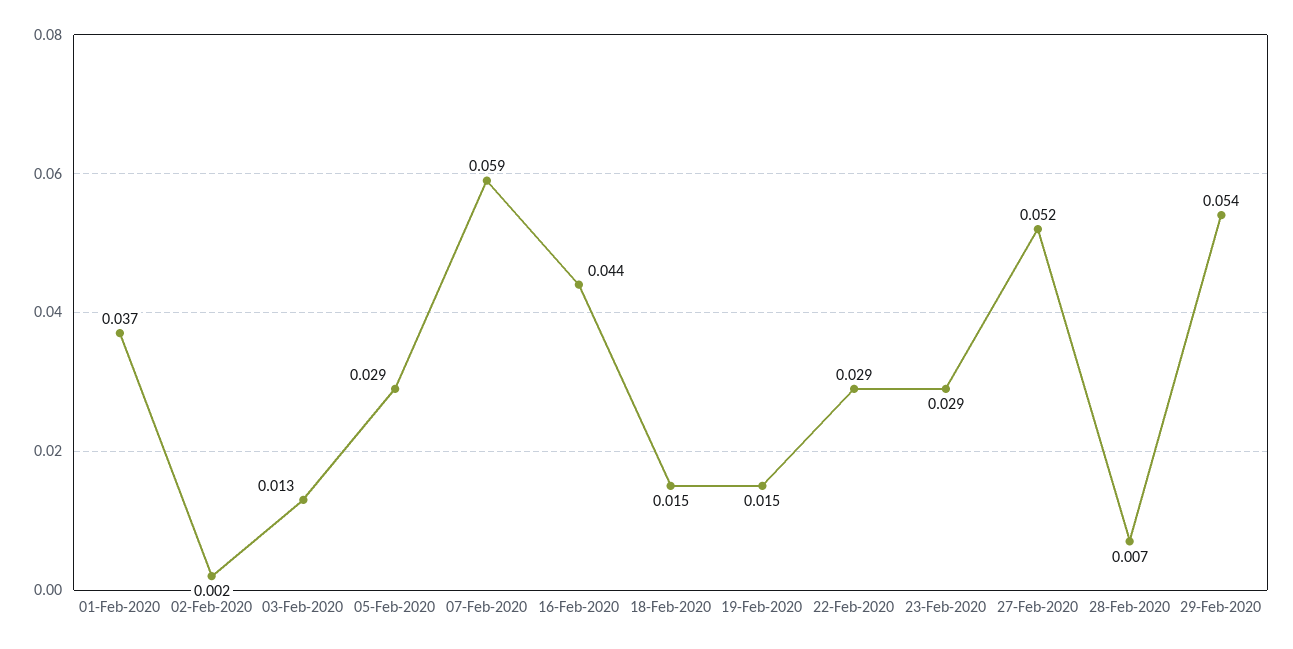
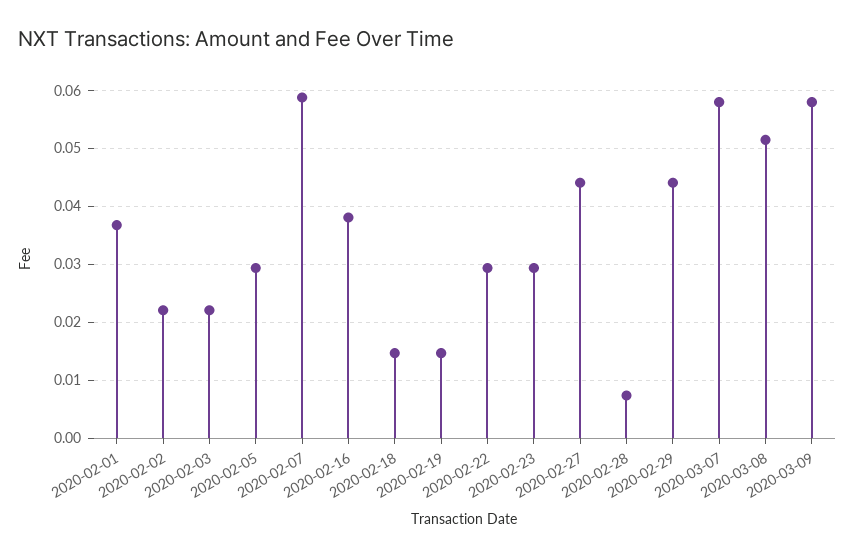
02-Feb-2020: 0.002 -> 0.022
03-Feb-2020: 0.013 -> 0.022
16-Feb-2020: 0.044 -> 0.038
27-Feb-2020: 0.052 -> 0.044
29-Feb-2020: 0.054 -> 0.044
2020-03-07: none -> 0.058
2020-03-08: none -> 0.052
2020-03-09: none -> 0.058

